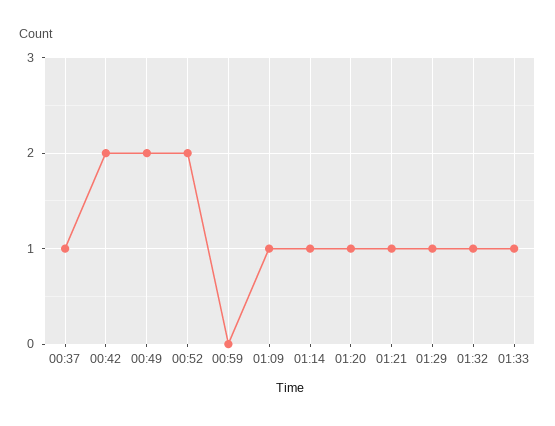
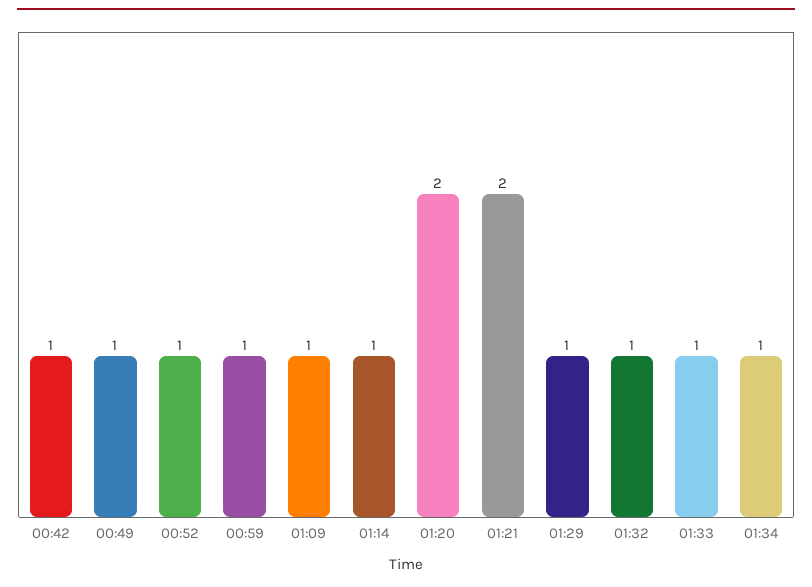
00:37: 1 -> none
00:42: 2 -> 1
00:49: 2 -> 1
00:52: 2 -> 1
00:59: 0 -> 1
01:20: 1 -> 2
01:21: 1 -> 2
01:34: none -> 1

